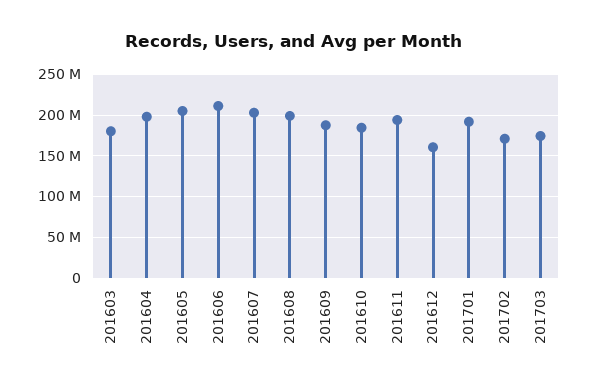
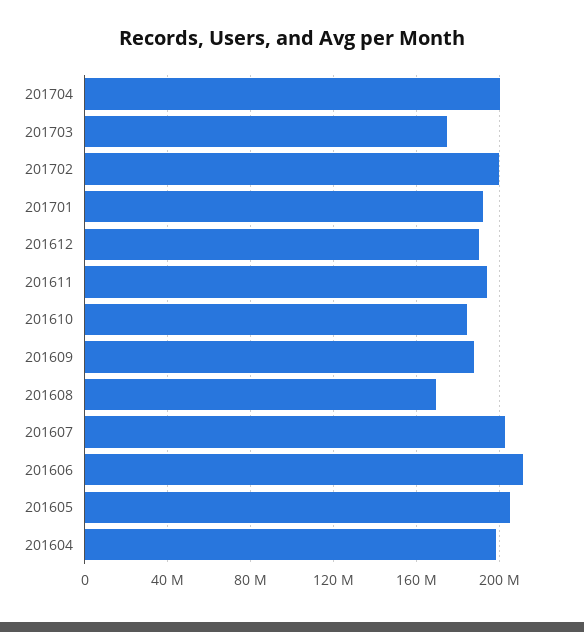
201603: 180000000 -> none
201608: 200000000 -> 170000000
201612: 160000000 -> 190000000
201702: 170000000 -> 200000000
201704: none -> 200000000

